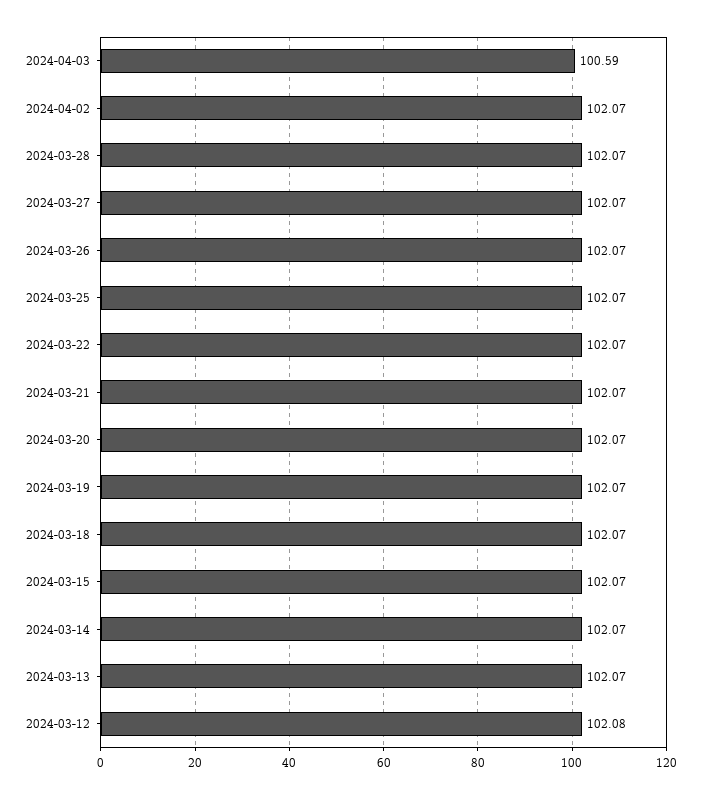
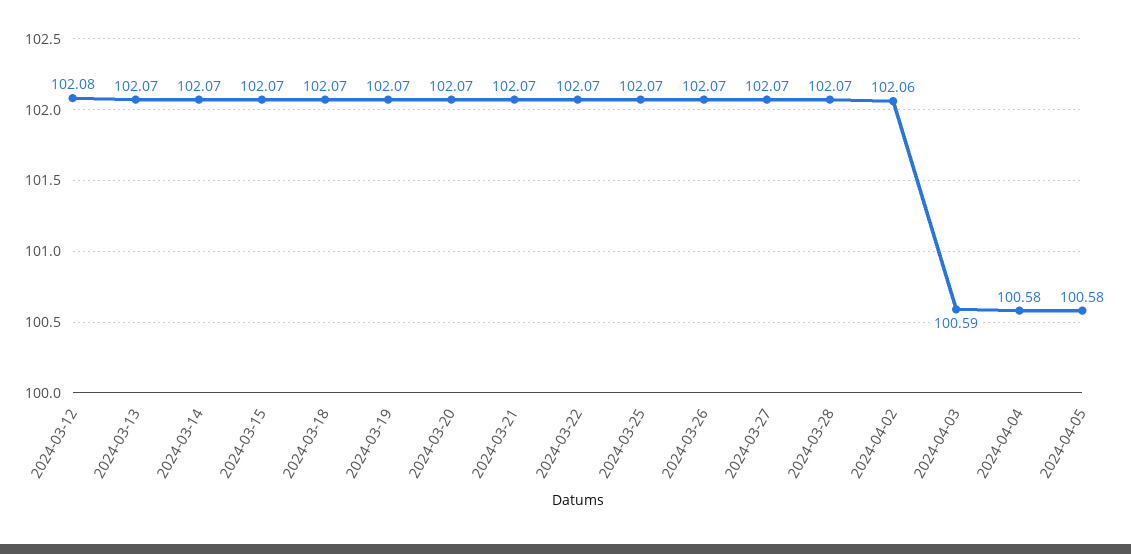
2024-04-02: 102.07 -> 102.06
2024-04-04: none -> 100.58
2024-04-05: none -> 100.58

